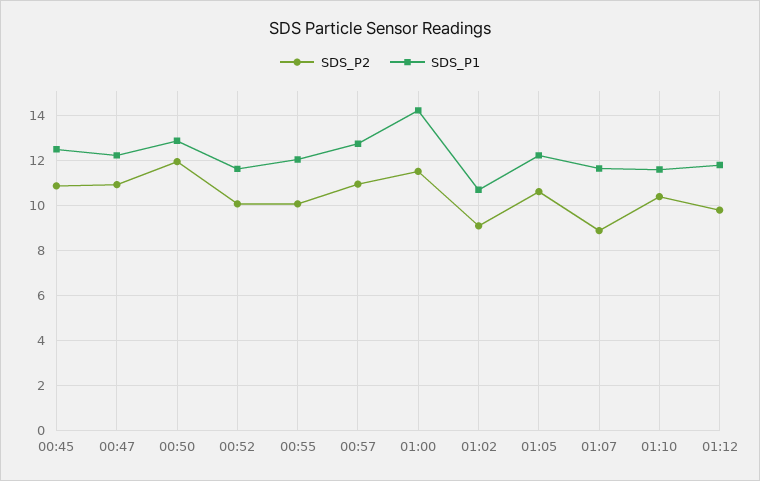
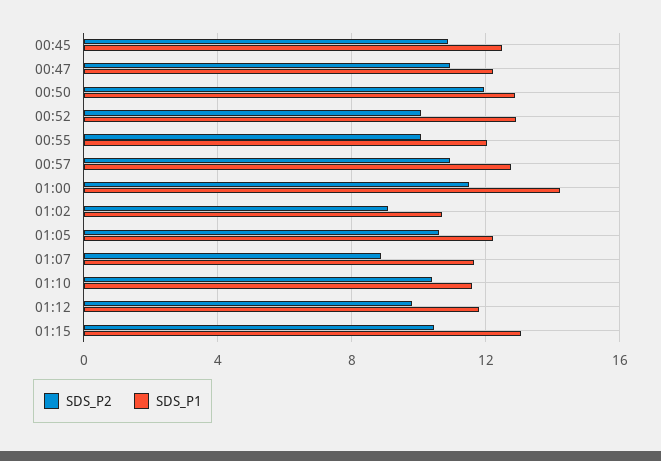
SDS_P1, 00:52: 11.5 -> 13
SDS_P2, 01:15: none -> 10.5
SDS_P1, 01:15: none -> 13

